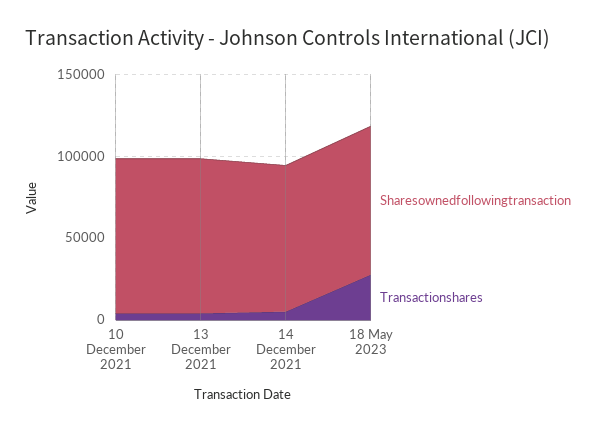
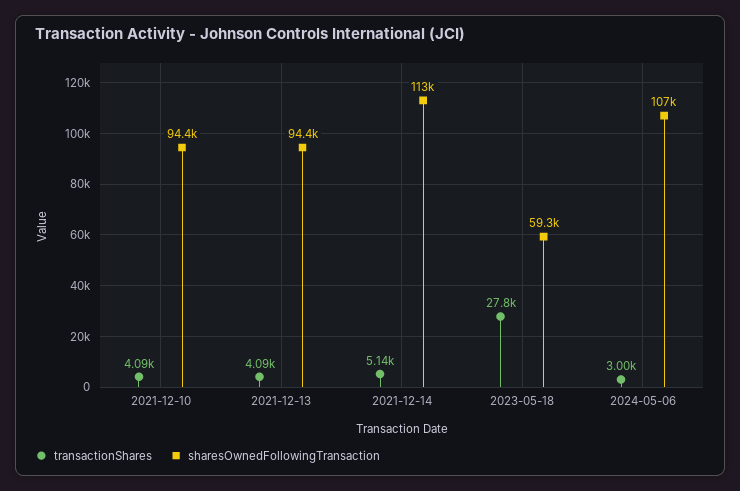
Sharesownedfollowingtransaction, 14 December 2021: 90000 -> 113000
Sharesownedfollowingtransaction, 18 May 2023: 90000 -> 59300
Transactionshares, 2024-05-06: none -> 3000
Sharesownedfollowingtransaction, 2024-05-06: none -> 107000

